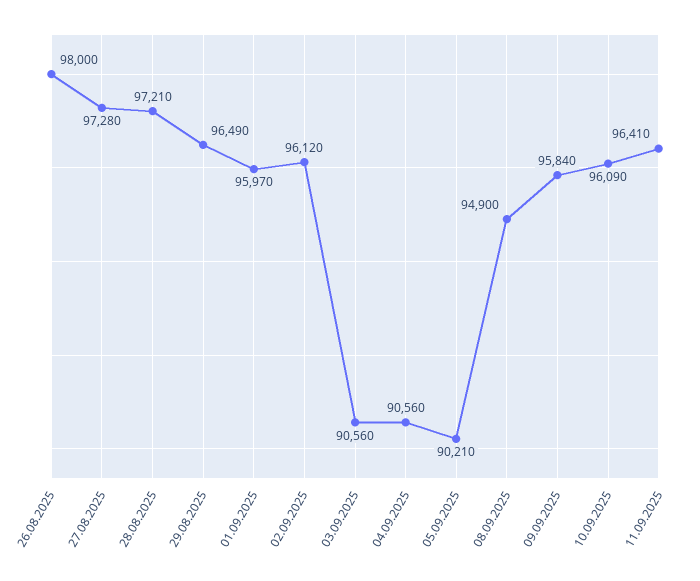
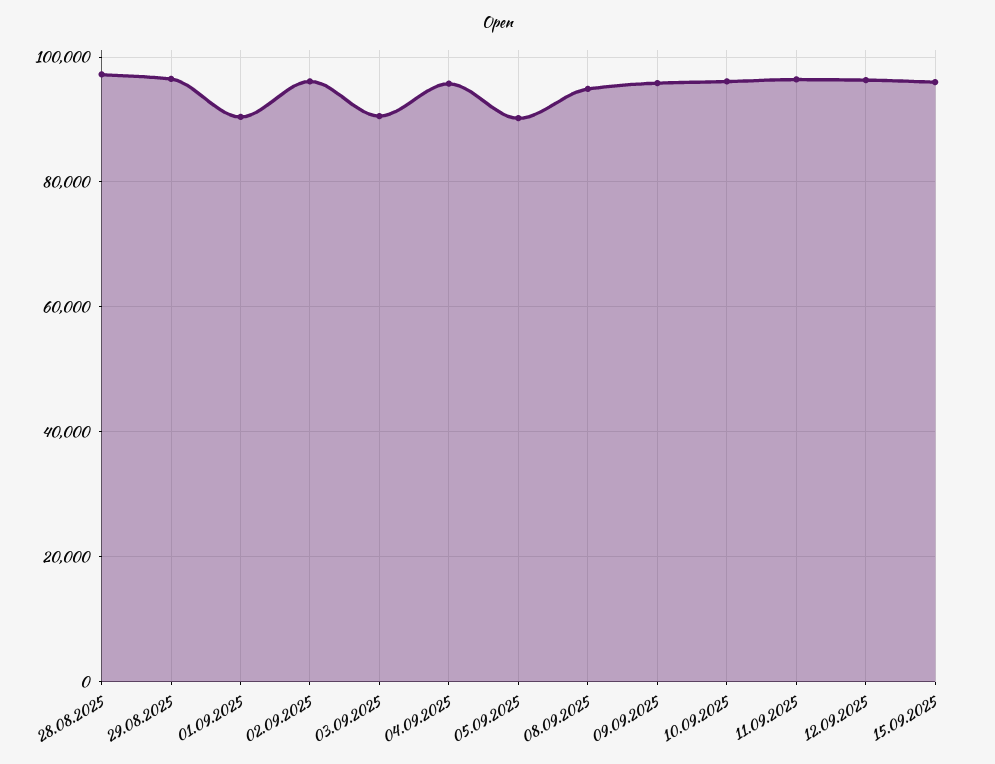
26.08.2025: 98000 -> none
27.08.2025: 97280 -> none
01.09.2025: 95970 -> 90000
04.09.2025: 90560 -> 96000
12.09.2025: none -> 96000
15.09.2025: none -> 96000

